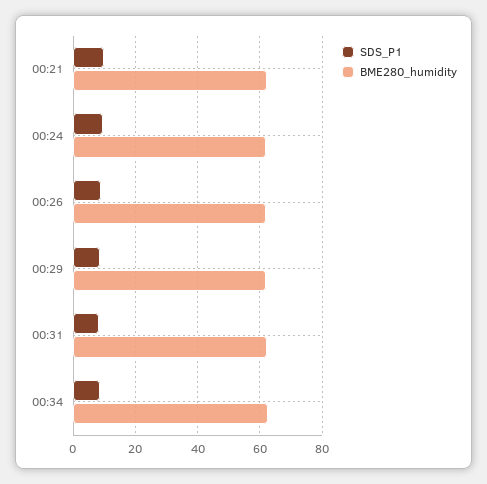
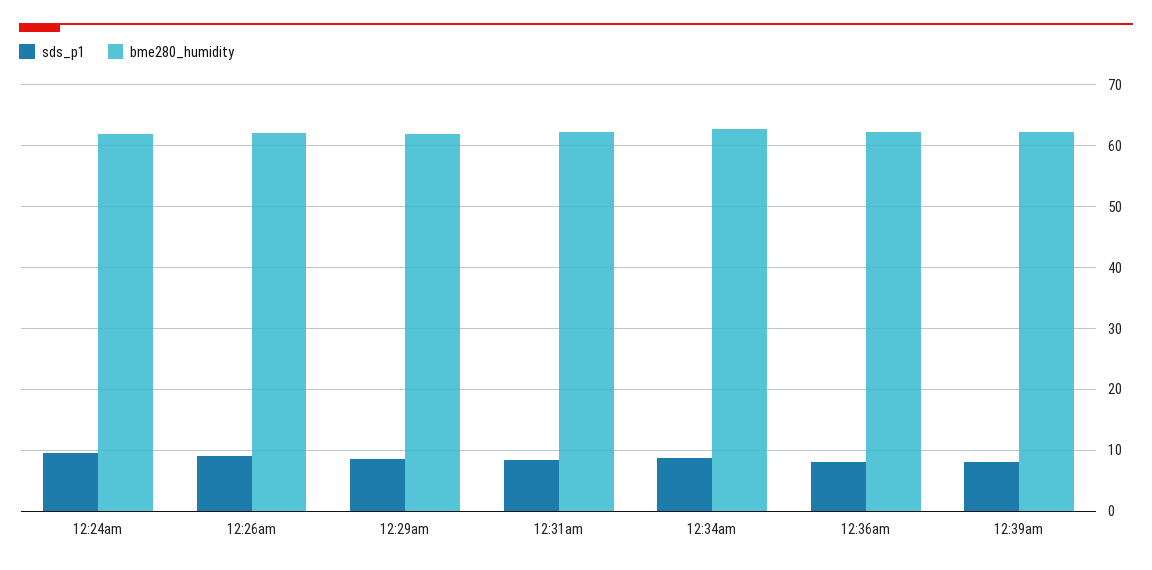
SDS_P1, 00:21: 10 -> none
BME280_humidity, 00:21: 62 -> none
SDS_P1, 12:36am: none -> 8
BME280_humidity, 12:36am: none -> 62
SDS_P1, 12:39am: none -> 8
BME280_humidity, 12:39am: none -> 62

